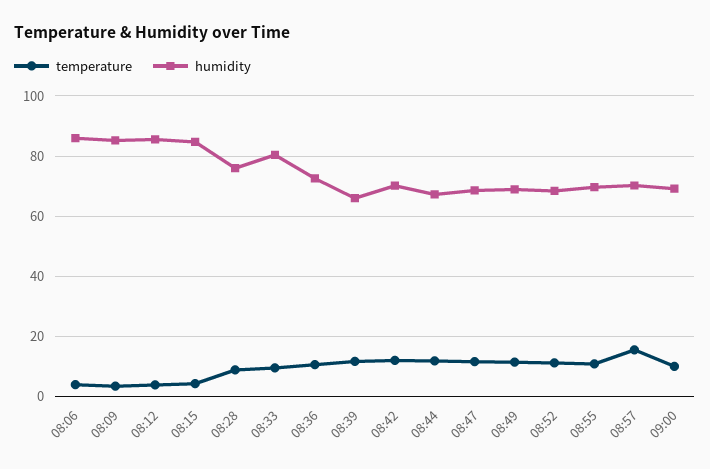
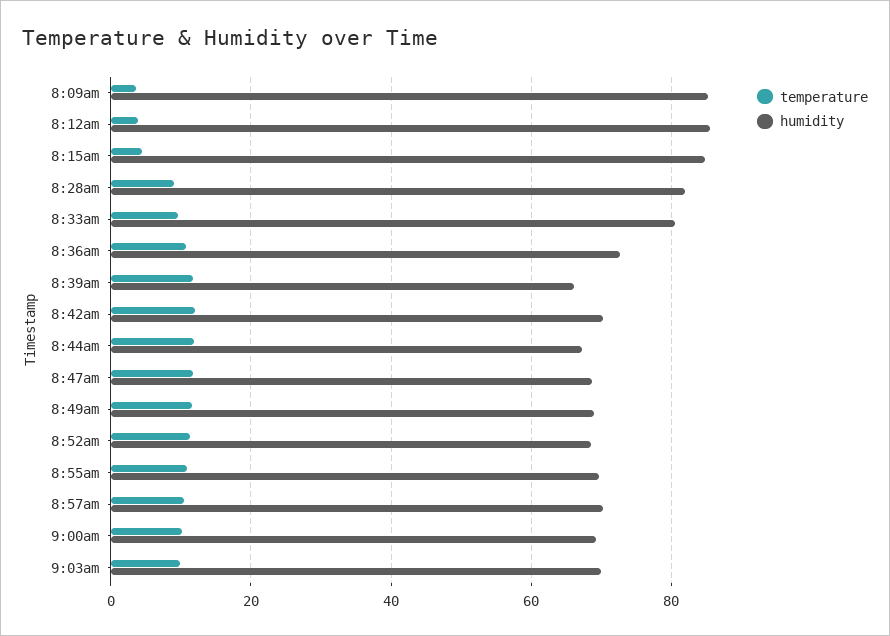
temperature, 08:06: 4 -> none
humidity, 08:06: 86 -> none
humidity, 08:28: 76 -> 82
temperature, 08:57: 16 -> 10
temperature, 9:03am: none -> 10
humidity, 9:03am: none -> 70

